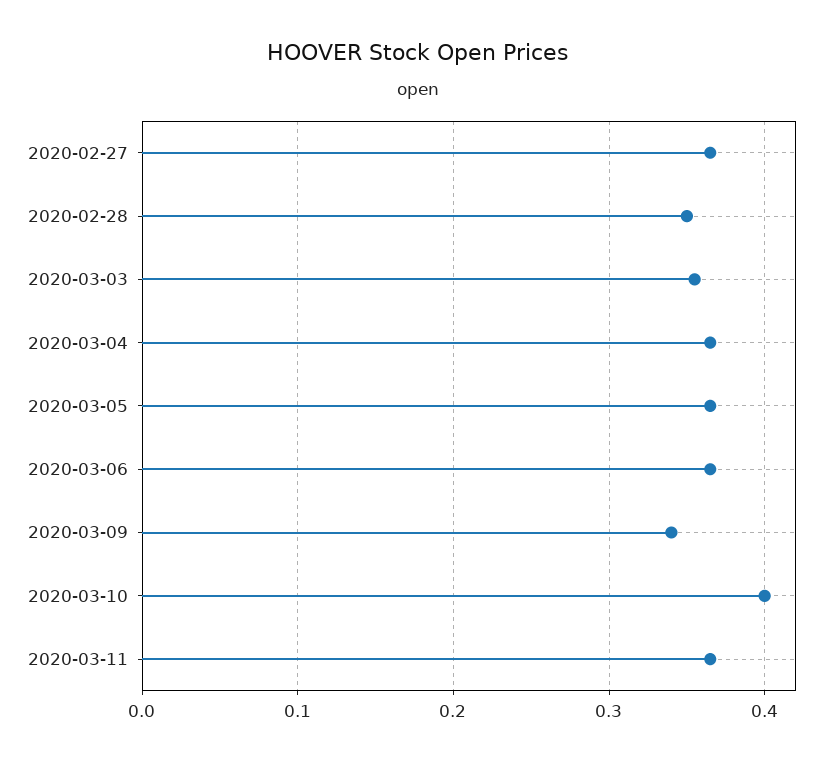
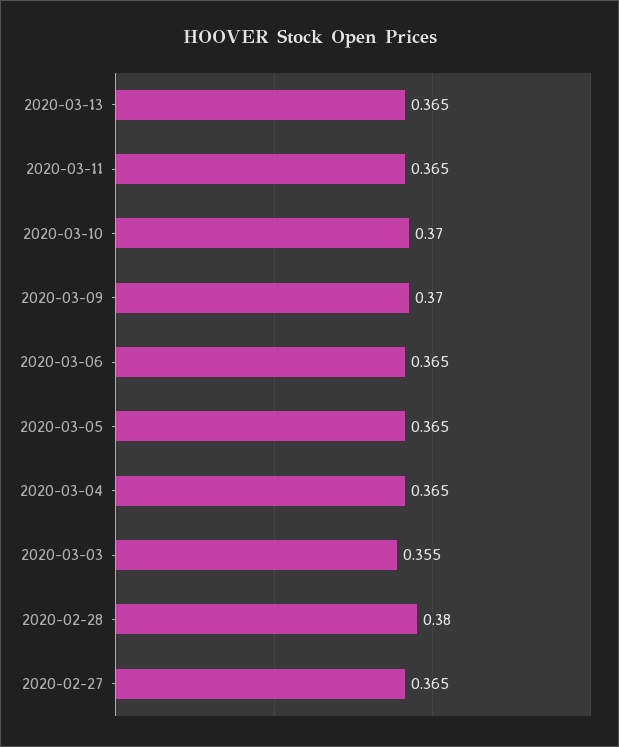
2020-02-28: 0.35 -> 0.38
2020-03-09: 0.34 -> 0.37
2020-03-10: 0.4 -> 0.37
2020-03-13: none -> 0.365

